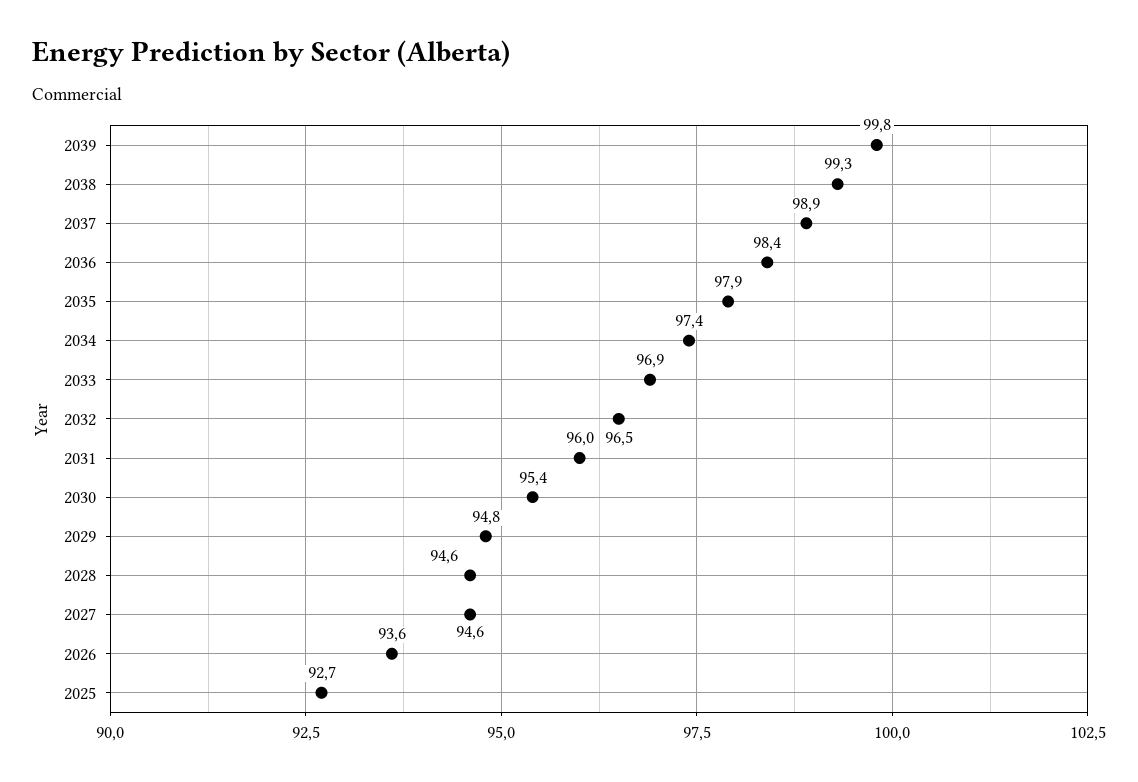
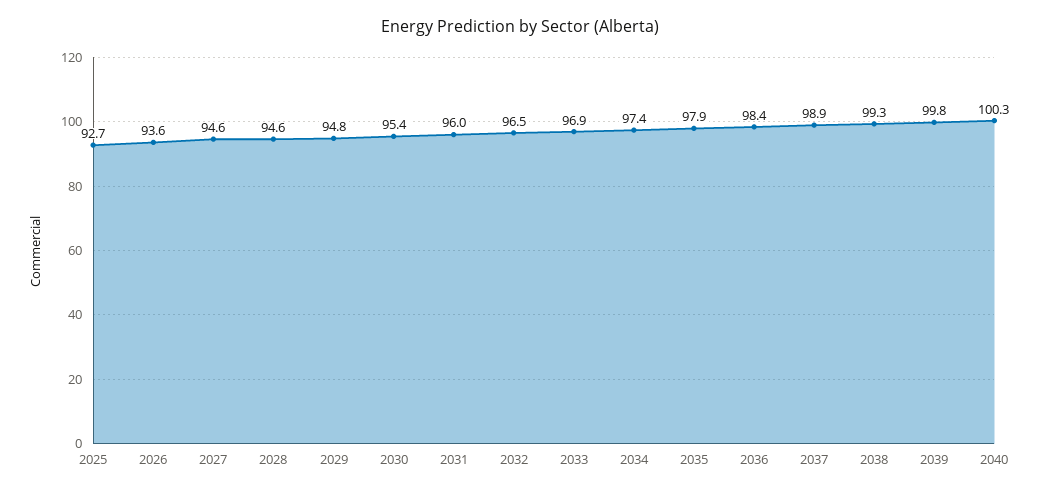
2040: none -> 100.3

